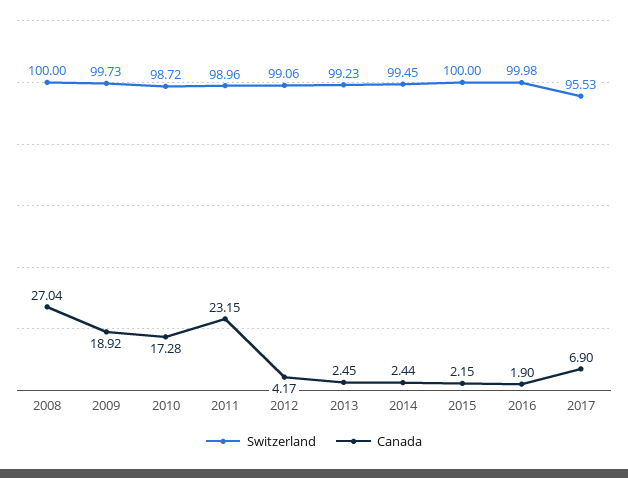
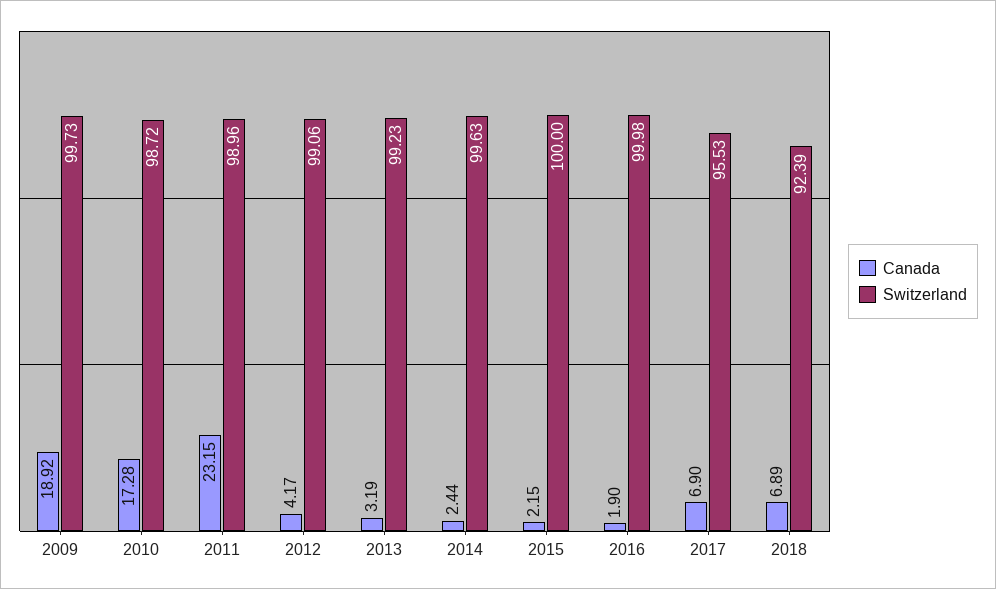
Switzerland, 2008: 100 -> none
Canada, 2008: 27.04 -> none
Canada, 2013: 2.45 -> 3.19
Switzerland, 2014: 99.45 -> 99.63
Canada, 2018: none -> 6.89
Switzerland, 2018: none -> 92.39

